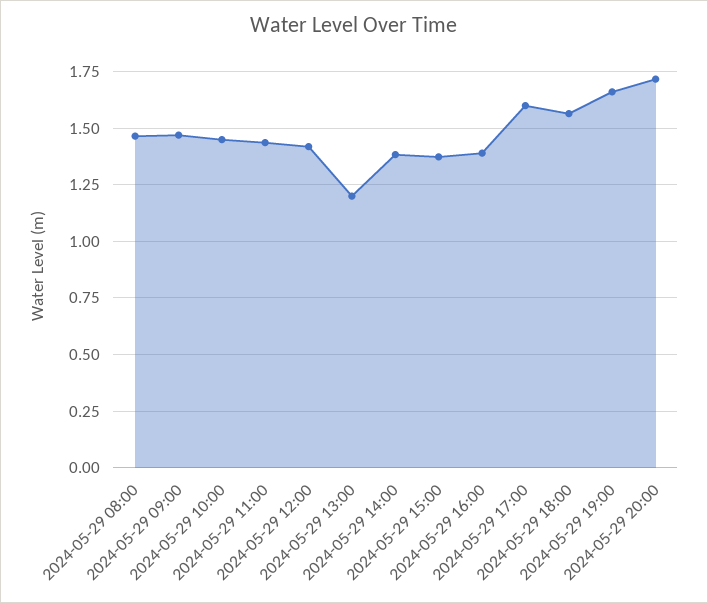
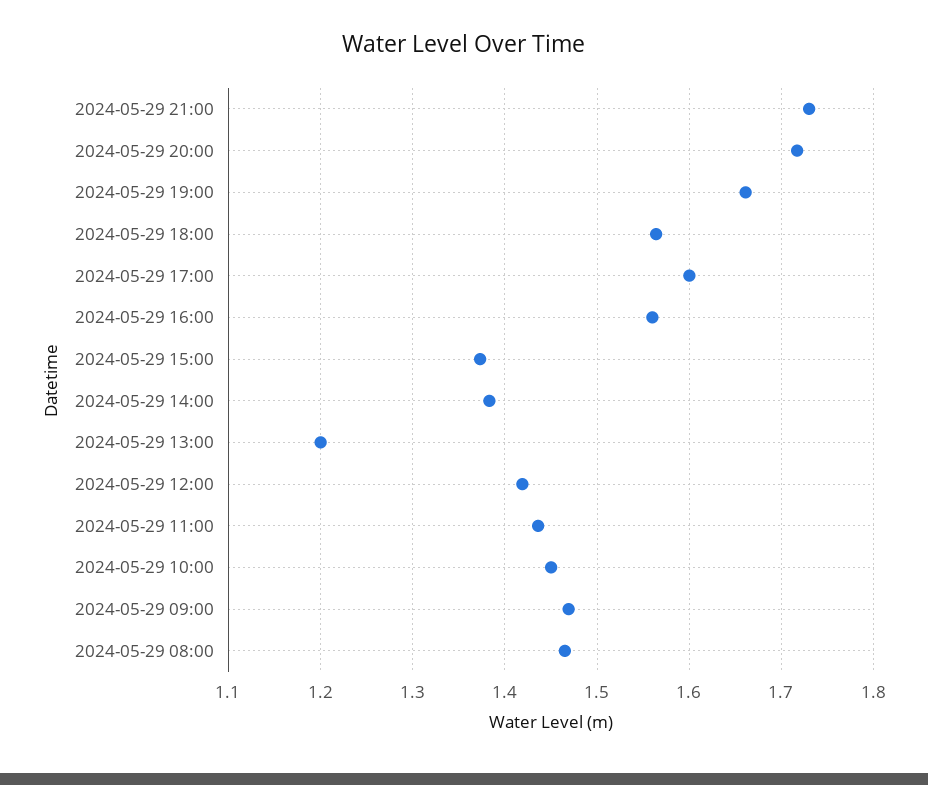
2024-05-29 16:00: 1.4 -> 1.56
2024-05-29 21:00: none -> 1.73

